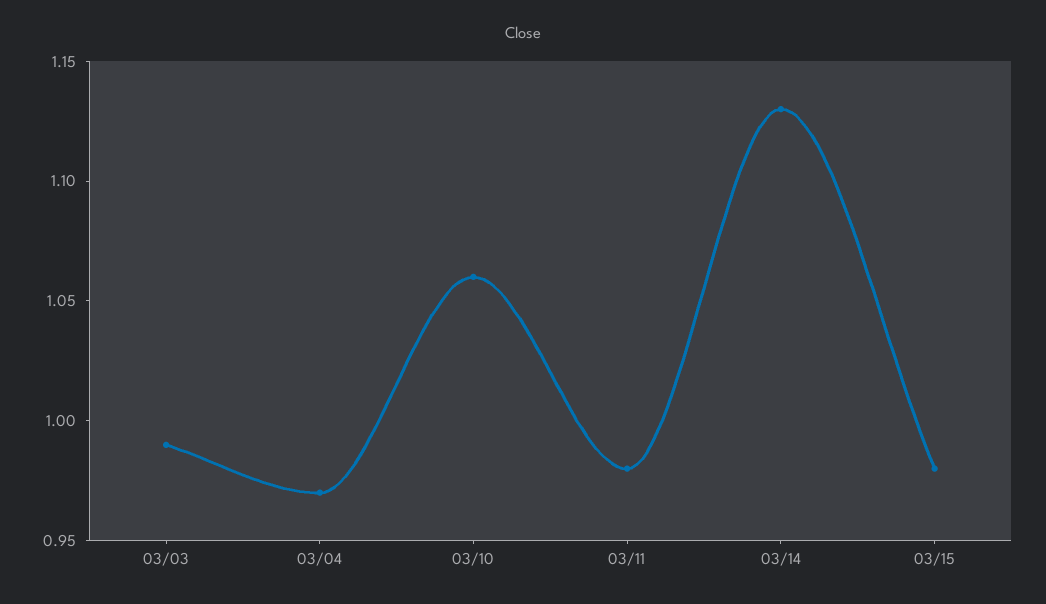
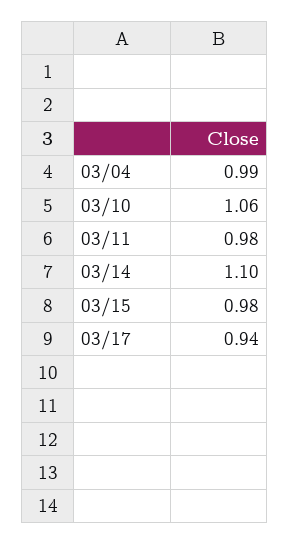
03/03: 0.99 -> none
03/04: 0.97 -> 0.99
03/14: 1.13 -> 1.1
03/17: none -> 0.94

